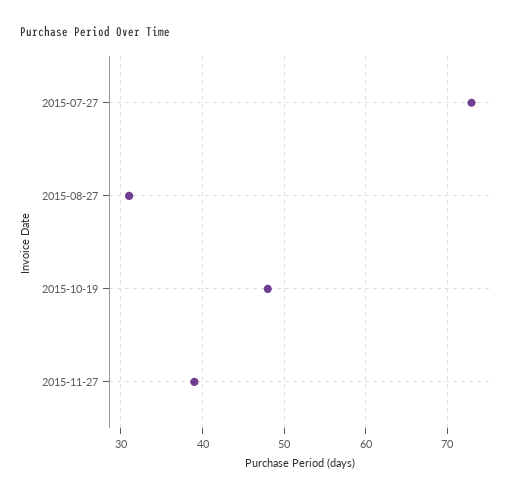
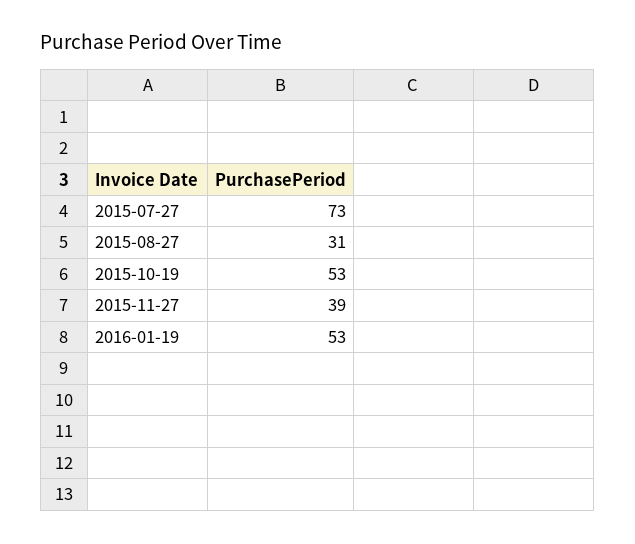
2015-10-19: 48 -> 53
2016-01-19: none -> 53

